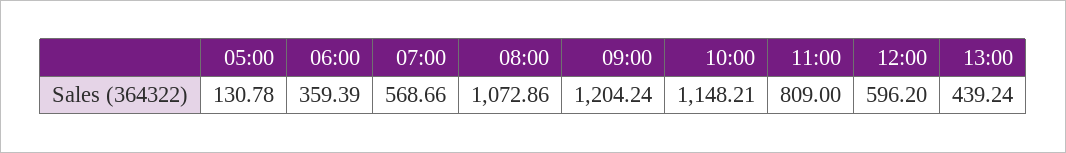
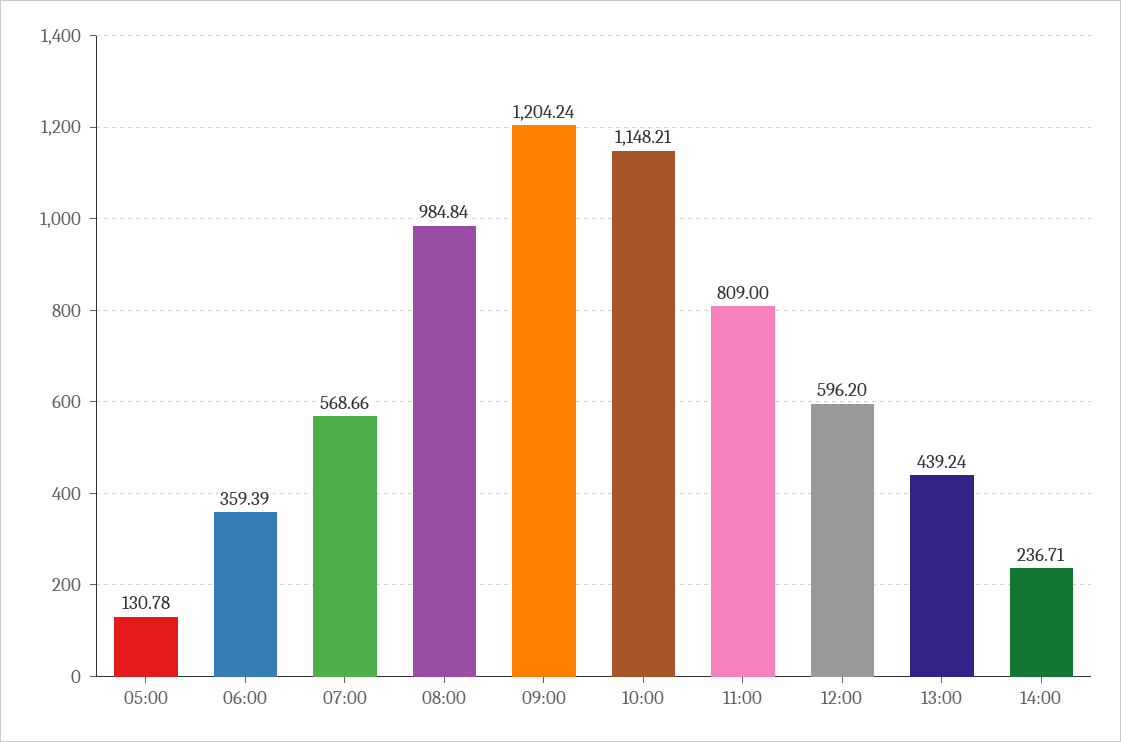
08:00: 1072.86 -> 984.84
14:00: none -> 236.71

